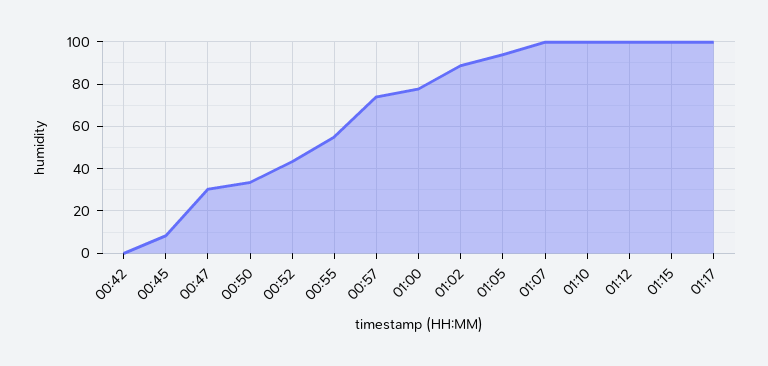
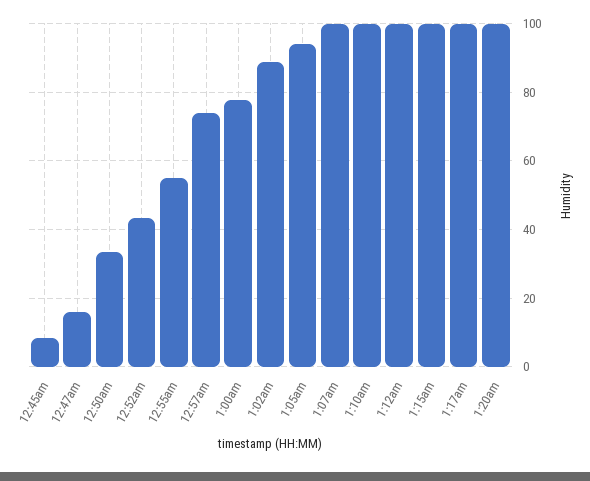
00:42: 0 -> none
00:47: 30 -> 16
1:20am: none -> 100

